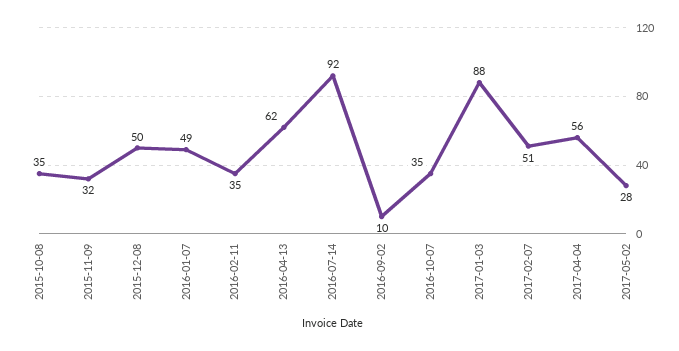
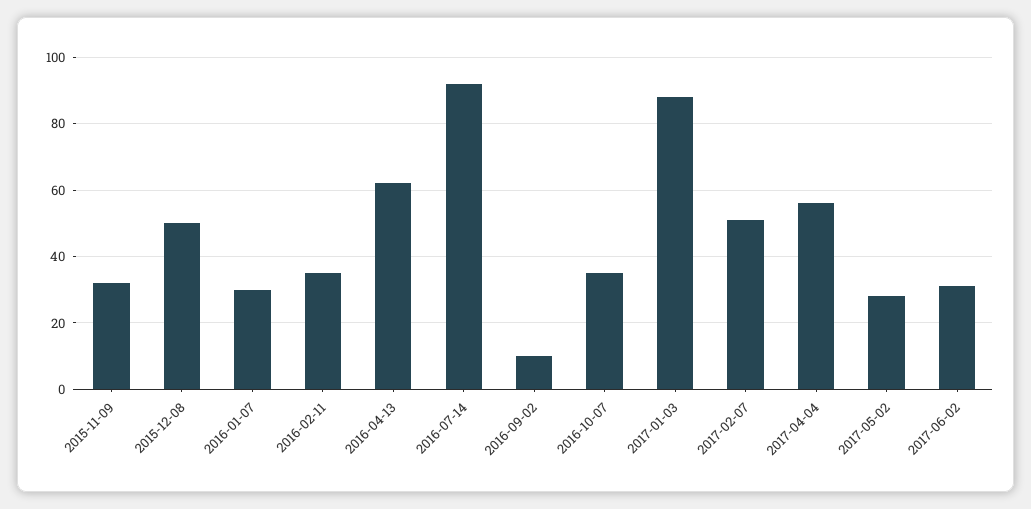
2015-10-08: 35 -> none
2016-01-07: 49 -> 30
2017-06-02: none -> 30

